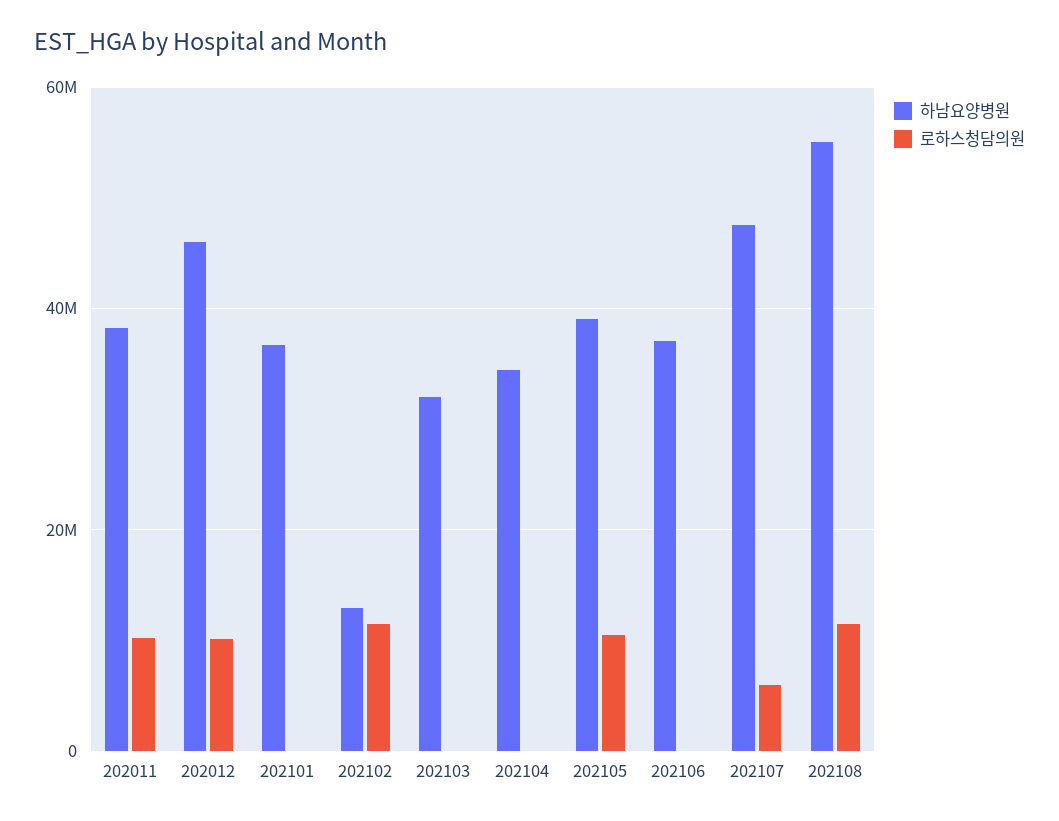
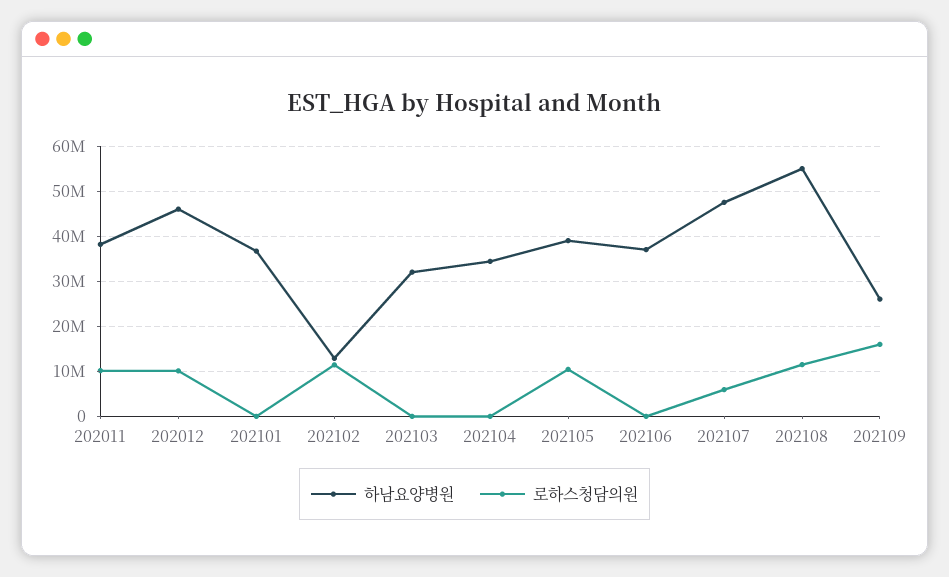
하남요양병원, 202109: none -> 26000000
로하스청담의원, 202109: none -> 16000000

